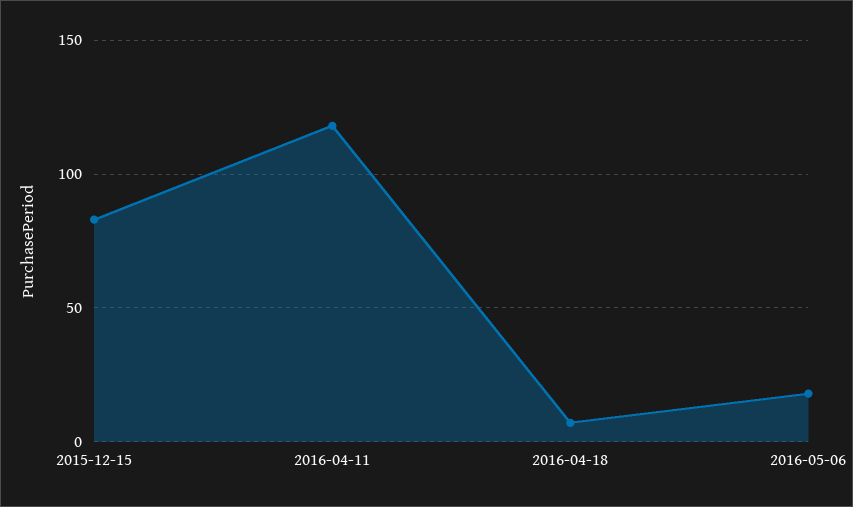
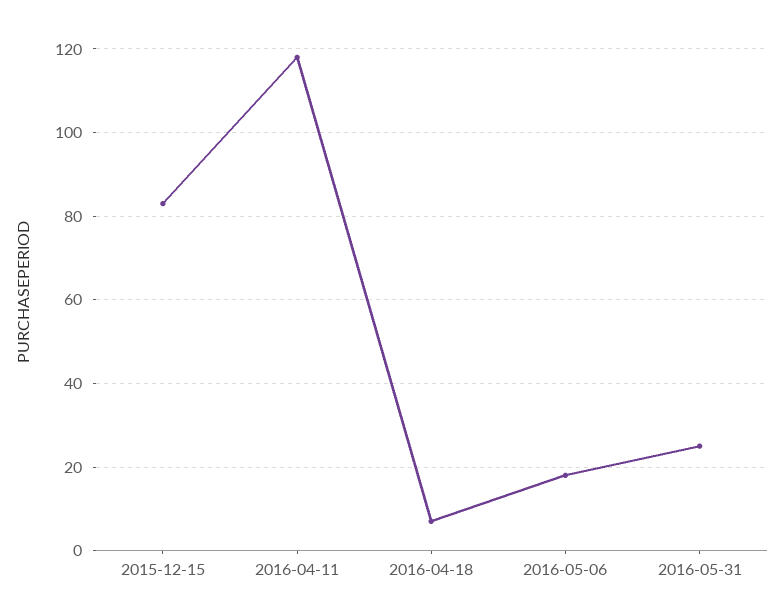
2016-05-31: none -> 25

